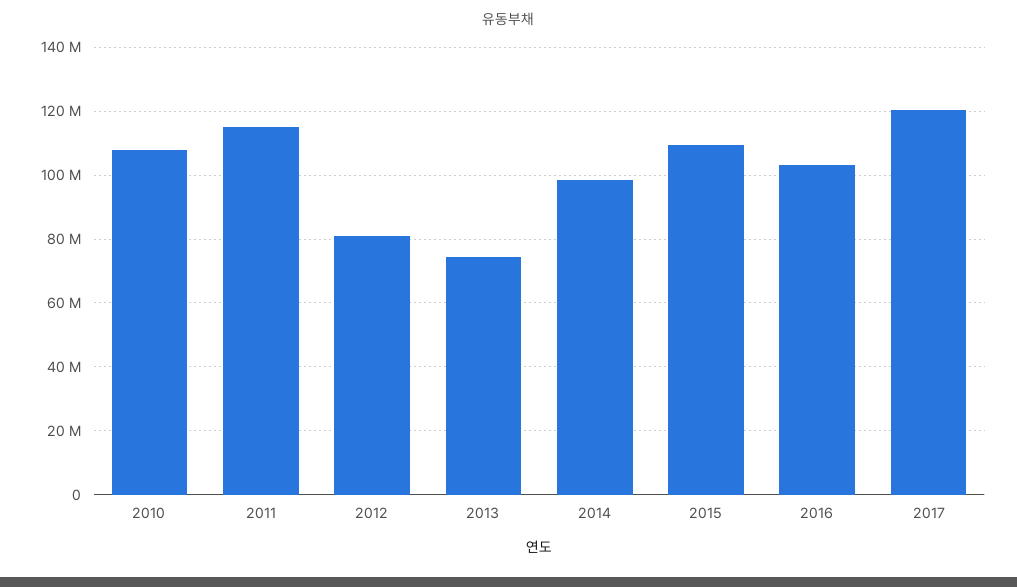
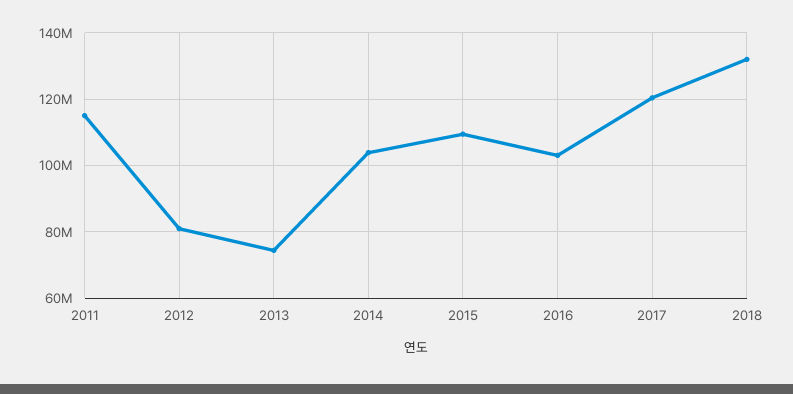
2010: 108000000 -> none
2014: 98000000 -> 104000000
2018: none -> 132000000

